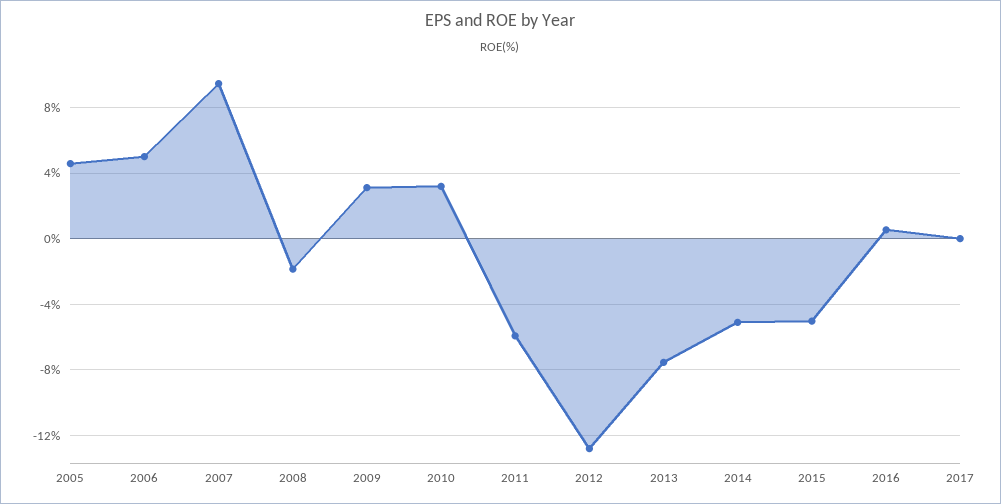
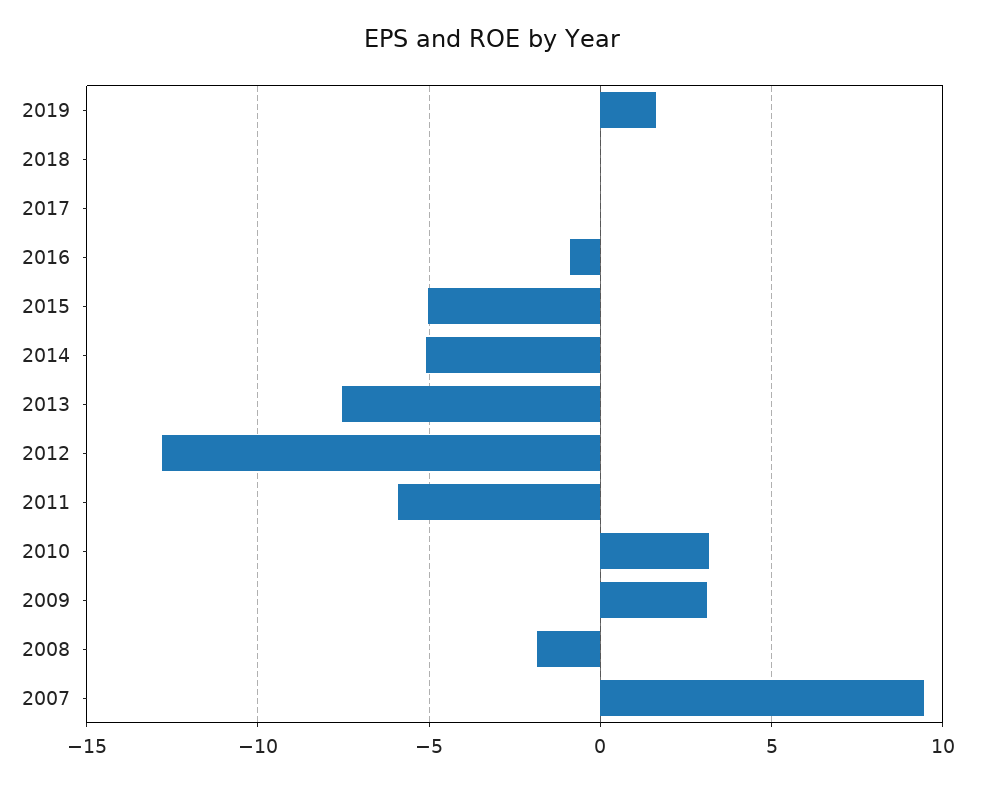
2005: 4.5 -> none
2006: 5 -> none
2016: 0.5 -> -1
2019: none -> 1.5
2018: none -> 0

